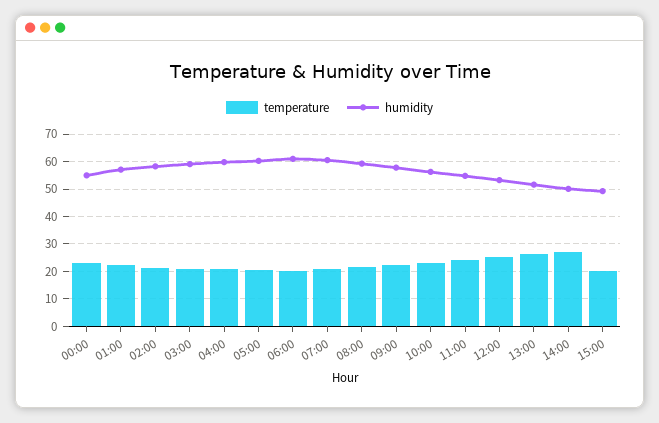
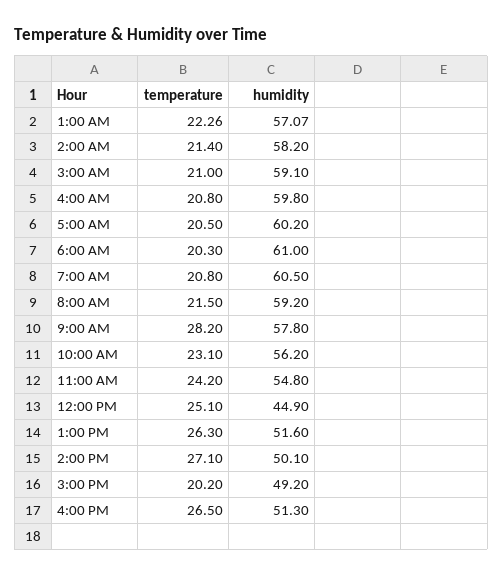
temperature, 00:00: 22.5 -> none
humidity, 00:00: 55 -> none
temperature, 09:00: 22.5 -> 28.2
humidity, 12:00: 52.5 -> 44.9
temperature, 4:00 PM: none -> 26.5
humidity, 4:00 PM: none -> 51.3

